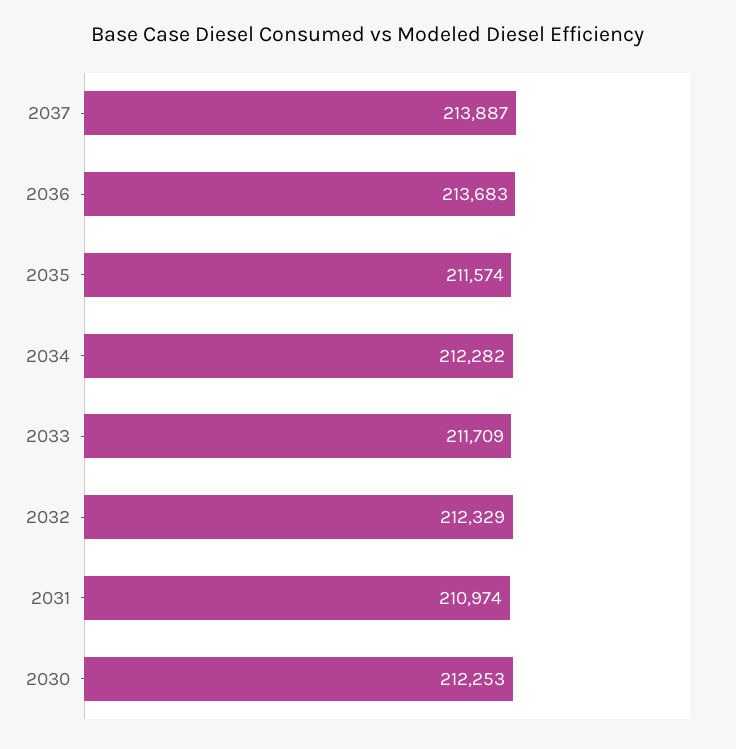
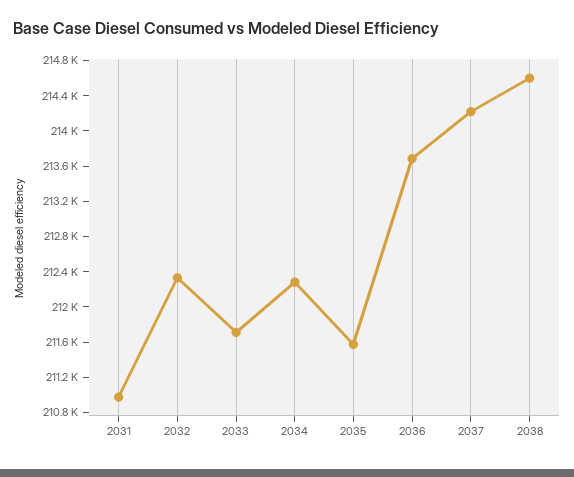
2037: 213887 -> 214200
2030: 212253 -> none
2038: none -> 214600

